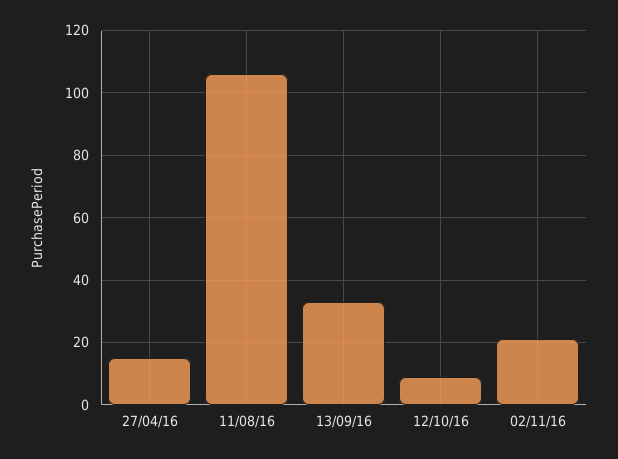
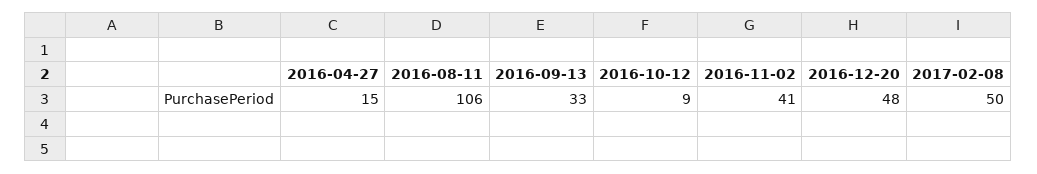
02/11/16: 20 -> 41
2016-12-20: none -> 48
2017-02-08: none -> 50

